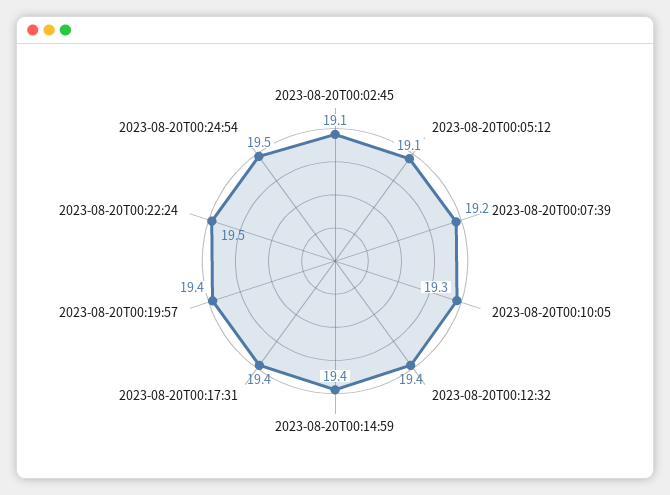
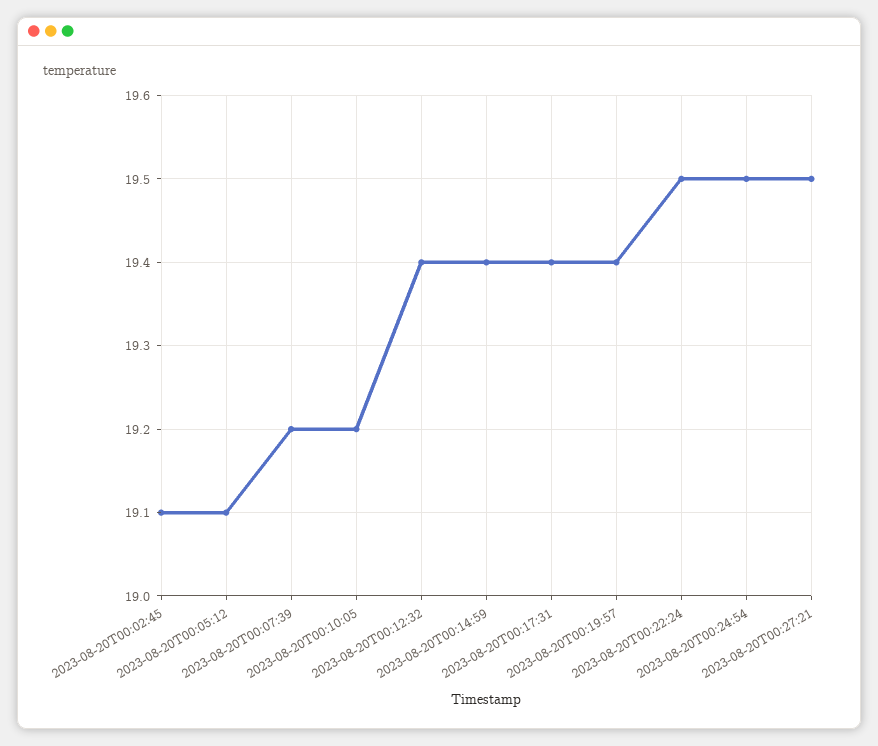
2023-08-20T00:10:05: 19.3 -> 19.2
2023-08-20T00:27:21: none -> 19.5

